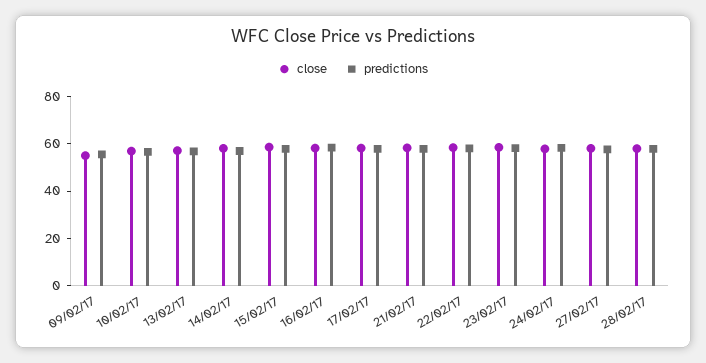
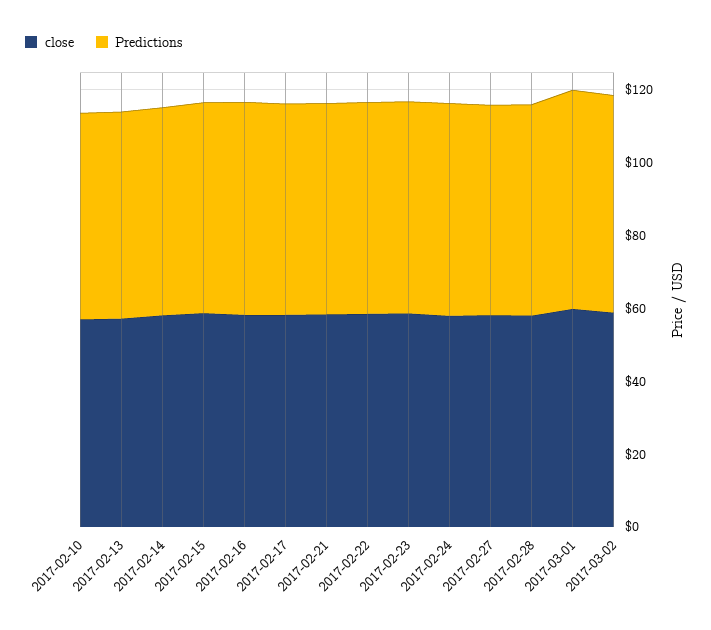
close, 09/02/17: 55 -> none
predictions, 09/02/17: 55 -> none
close, 2017-03-01: none -> 60
predictions, 2017-03-01: none -> 60
close, 2017-03-02: none -> 60
predictions, 2017-03-02: none -> 60

